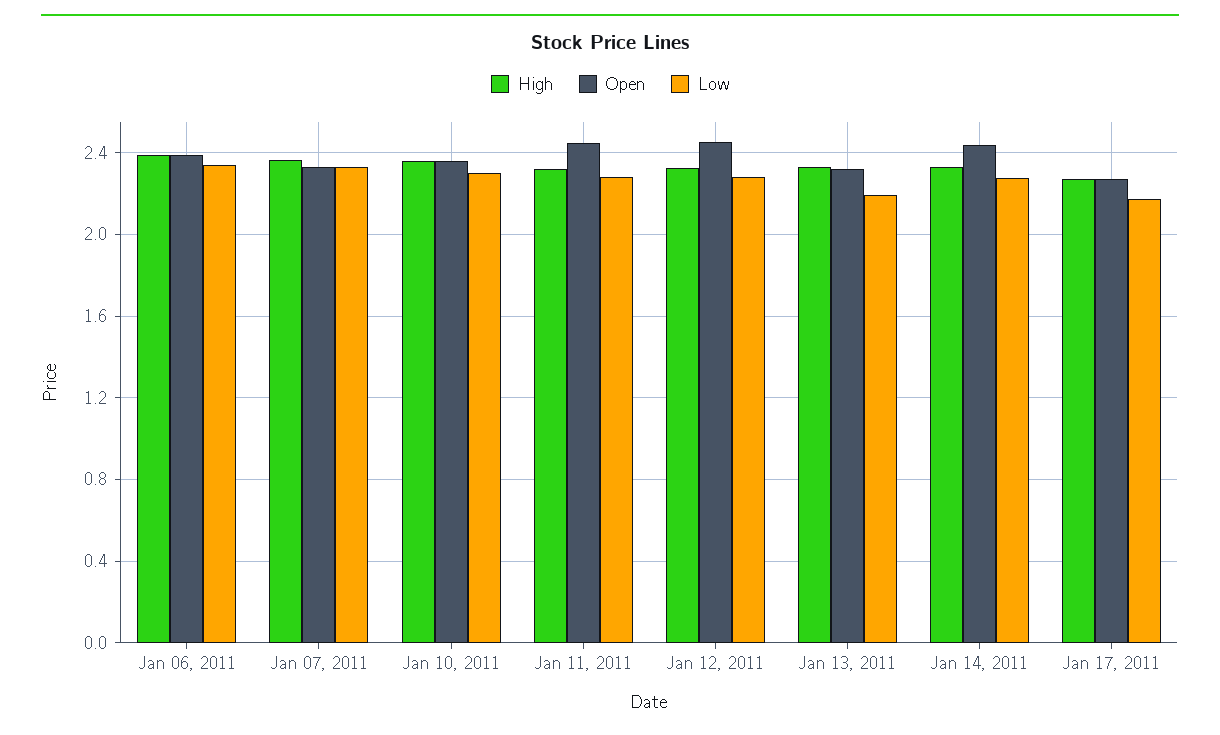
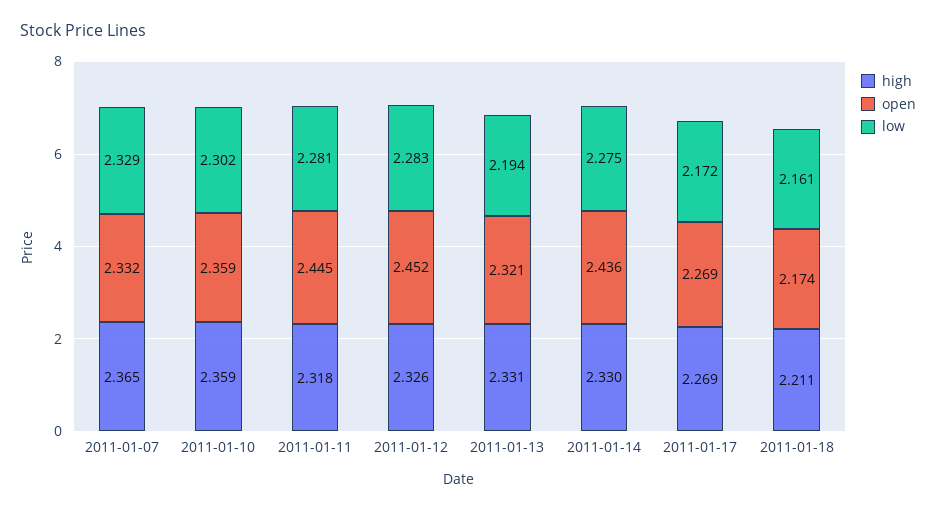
High, Jan 06, 2011: 2.4 -> none
Open, Jan 06, 2011: 2.4 -> none
Low, Jan 06, 2011: 2.35 -> none
High, 2011-01-18: none -> 2.211
Open, 2011-01-18: none -> 2.174
Low, 2011-01-18: none -> 2.161

